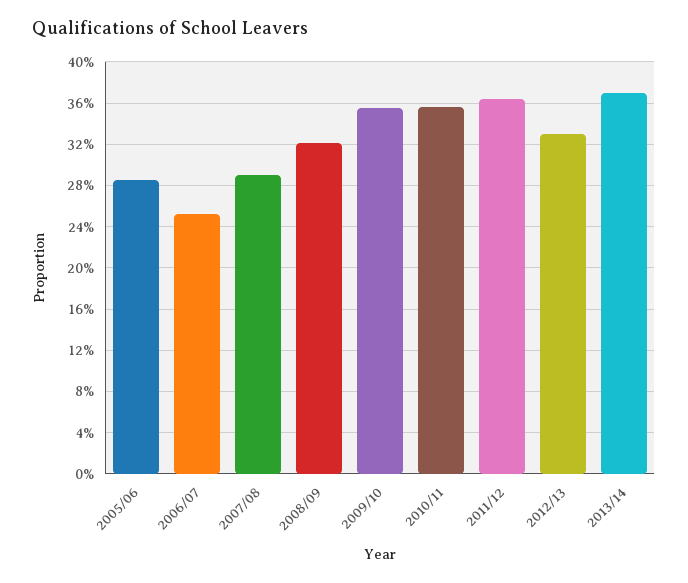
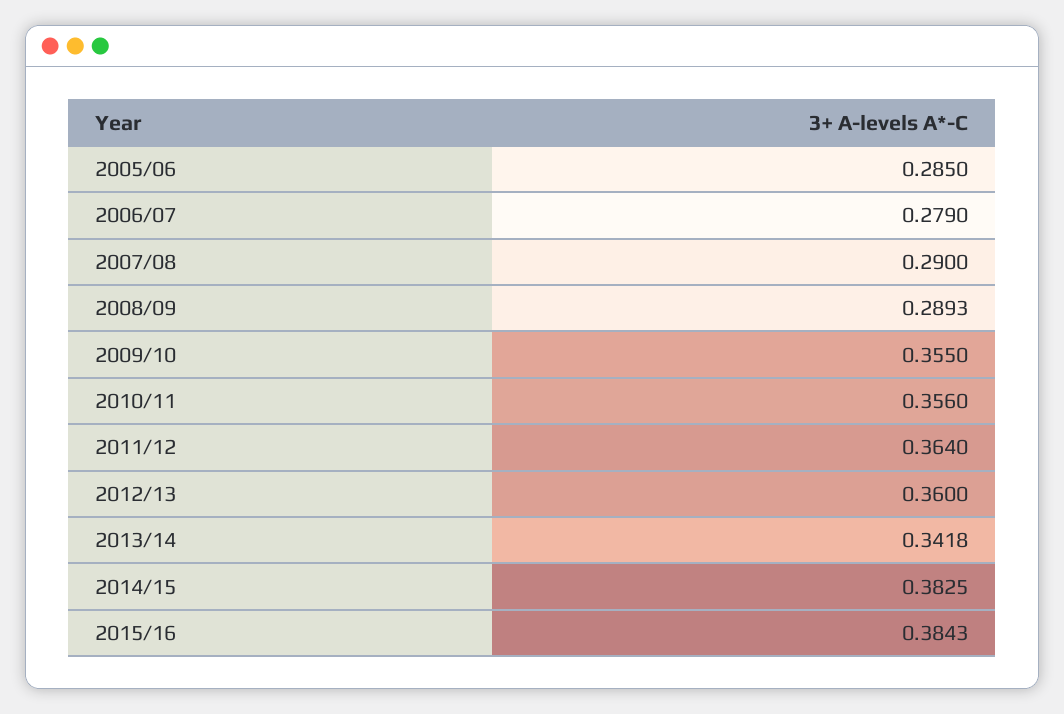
2006/07: 0.25 -> 0.279
2008/09: 0.32 -> 0.2893
2012/13: 0.33 -> 0.36
2013/14: 0.37 -> 0.3418
2014/15: none -> 0.3825
2015/16: none -> 0.3843

